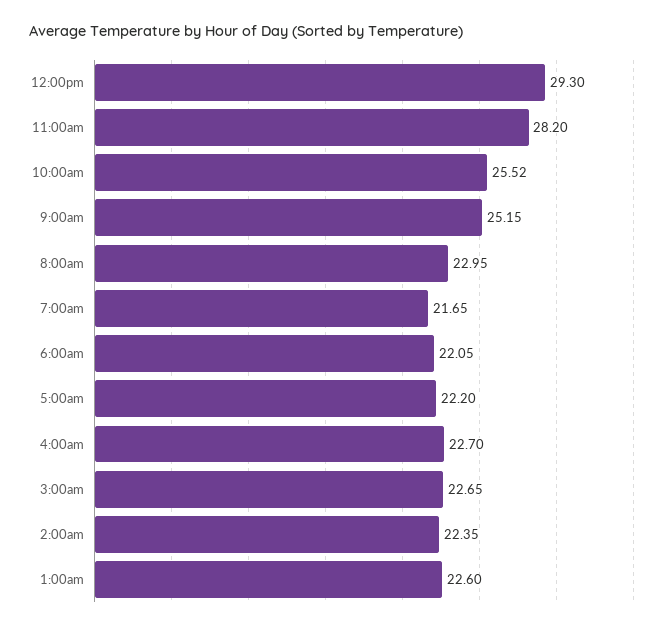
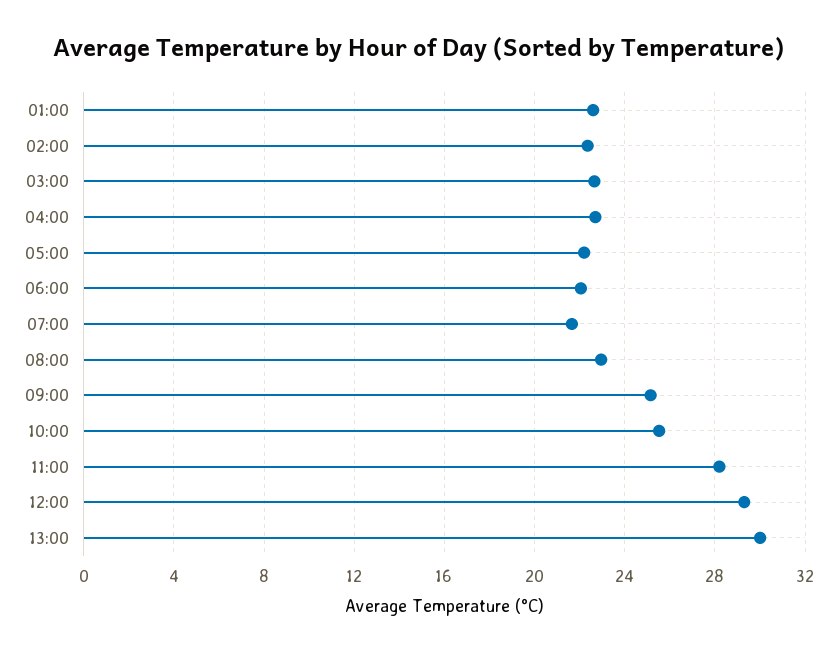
13:00: none -> 30

